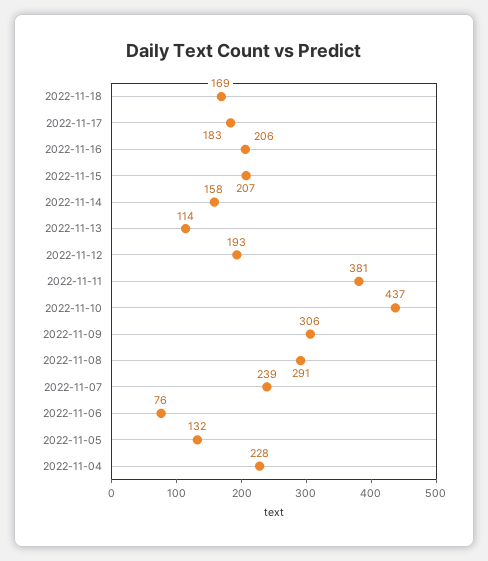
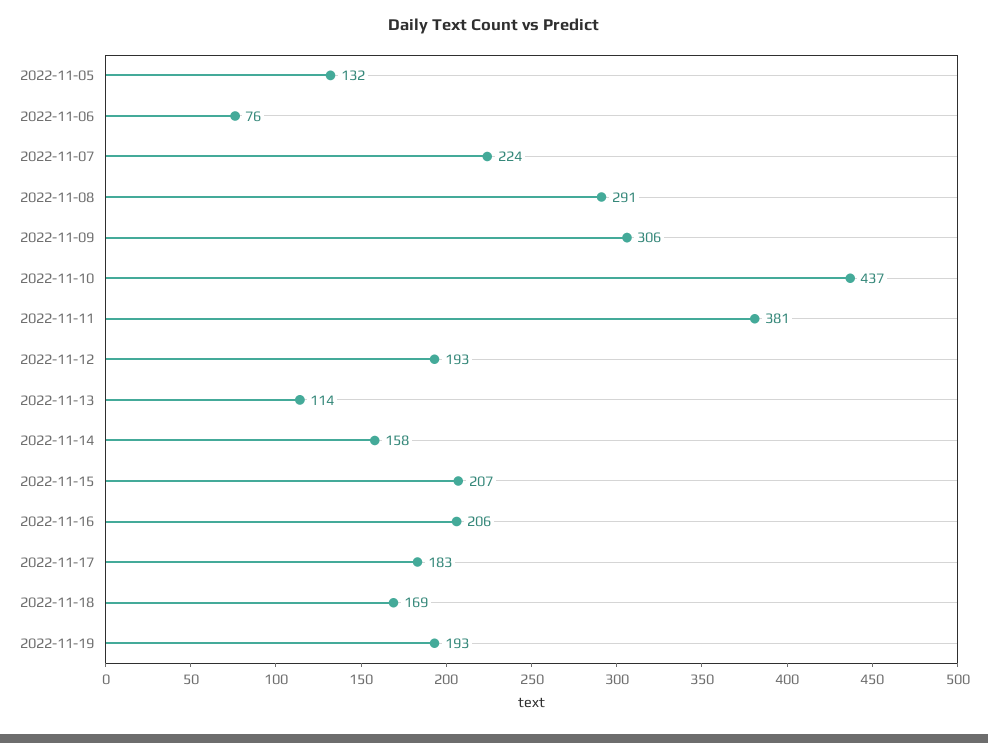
2022-11-07: 239 -> 224
2022-11-04: 228 -> none
2022-11-19: none -> 193

